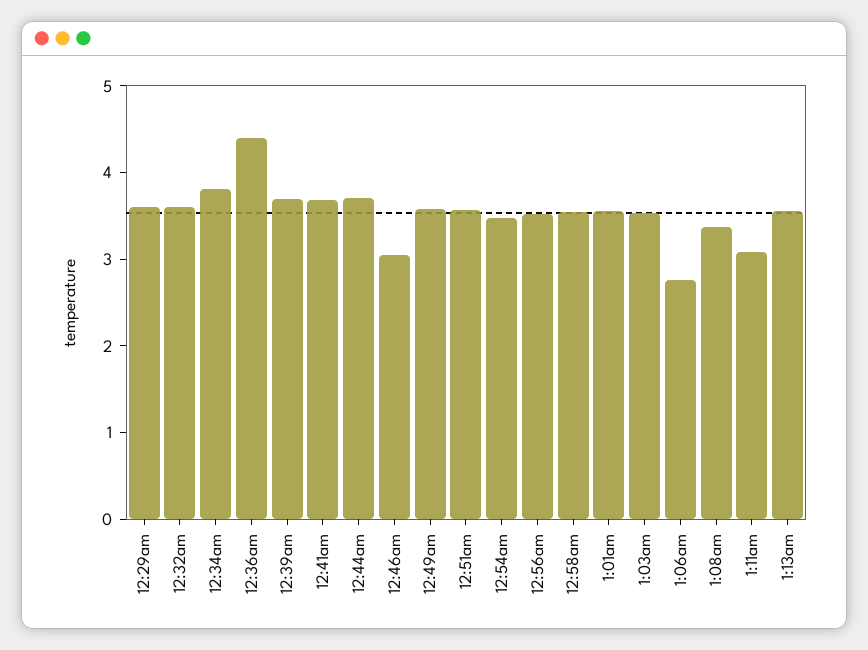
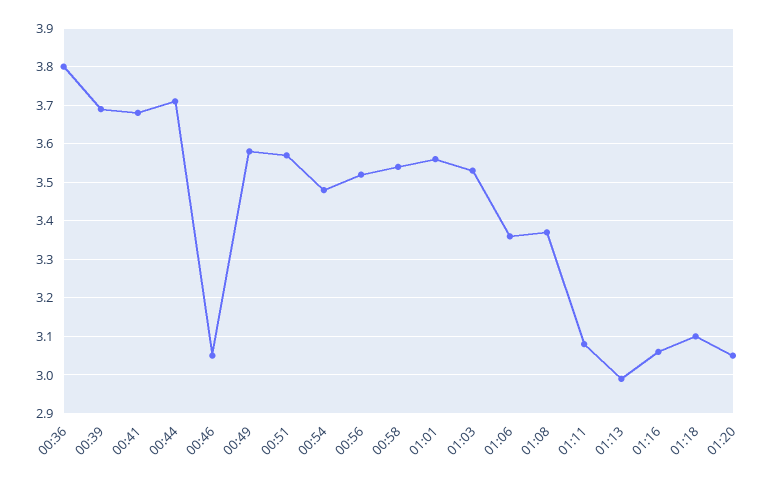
12:29am: 3.6 -> none
12:32am: 3.6 -> none
12:34am: 3.8 -> none
12:36am: 4.4 -> 3.8
1:06am: 2.8 -> 3.35
1:13am: 3.6 -> 3
01:16: none -> 3.05
01:18: none -> 3.1
01:20: none -> 3.05

